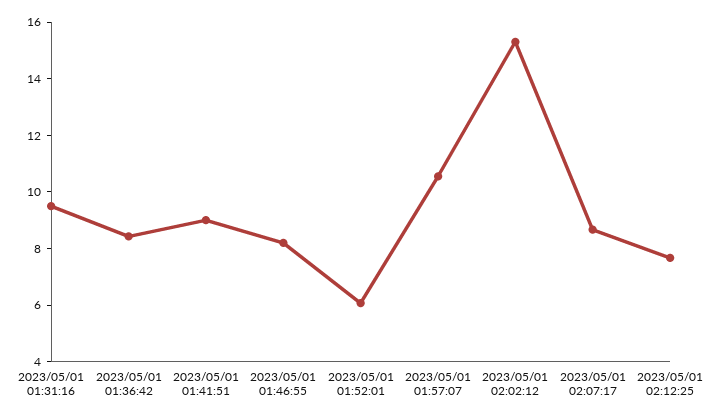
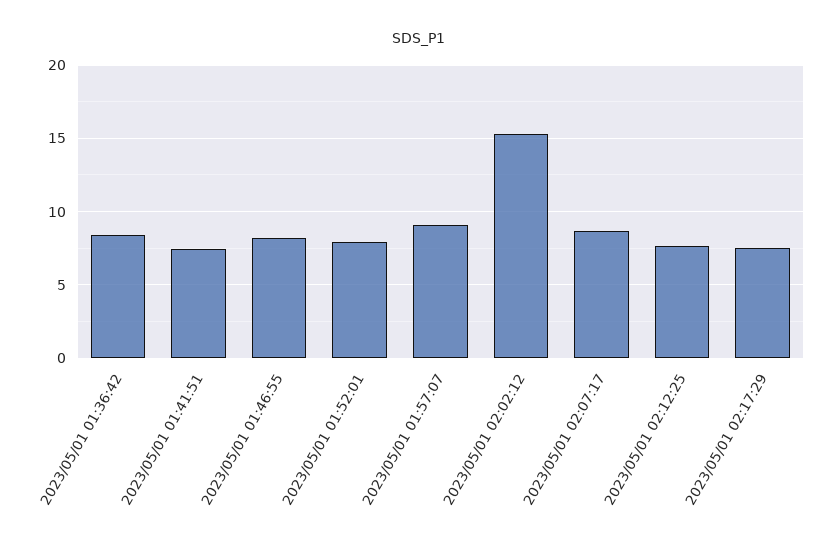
2023/05/01 01:31:16: 9.5 -> none
2023/05/01 01:41:51: 9 -> 7.5
2023/05/01 01:52:01: 6 -> 8
2023/05/01 01:57:07: 10.5 -> 9
2023/05/01 02:17:29: none -> 7.5

